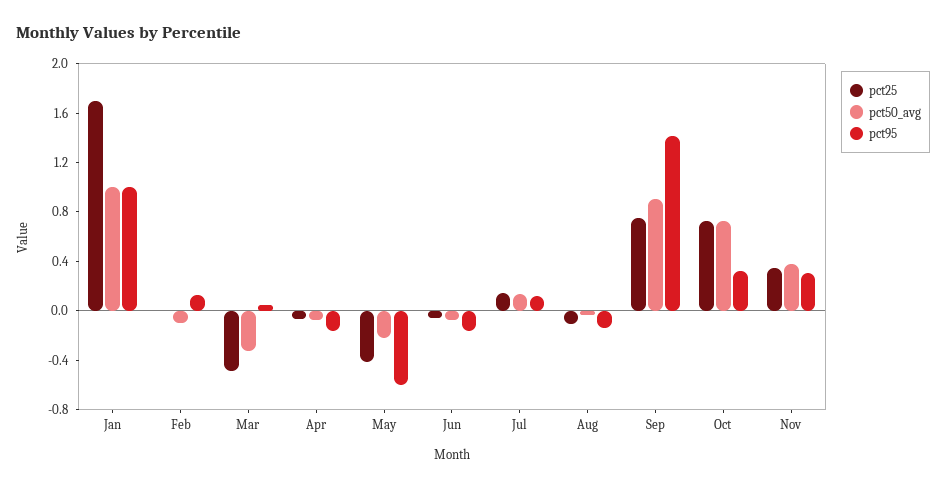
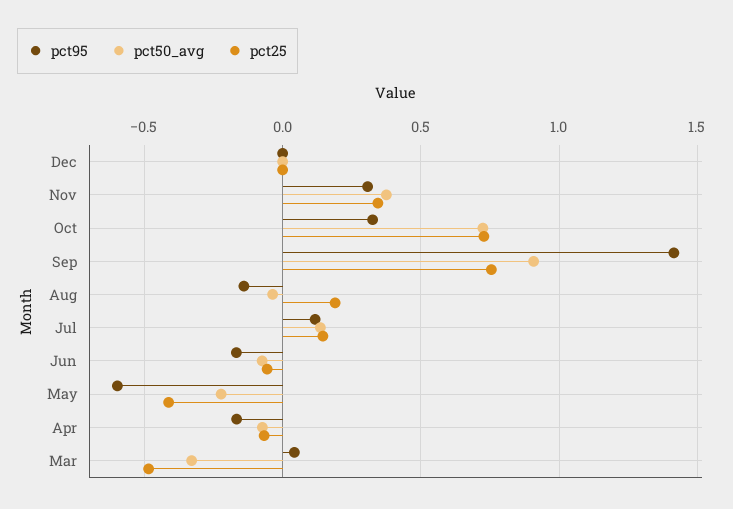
pct25, Jan: 1.7 -> none
pct50_avg, Jan: 1 -> none
pct95, Jan: 1 -> none
pct25, Feb: 0 -> none
pct50_avg, Feb: -0.1 -> none
pct95, Feb: 0.1 -> none
pct25, Aug: -0.1 -> 0.2
pct95, Dec: none -> 0
pct50_avg, Dec: none -> 0
pct25, Dec: none -> 0

